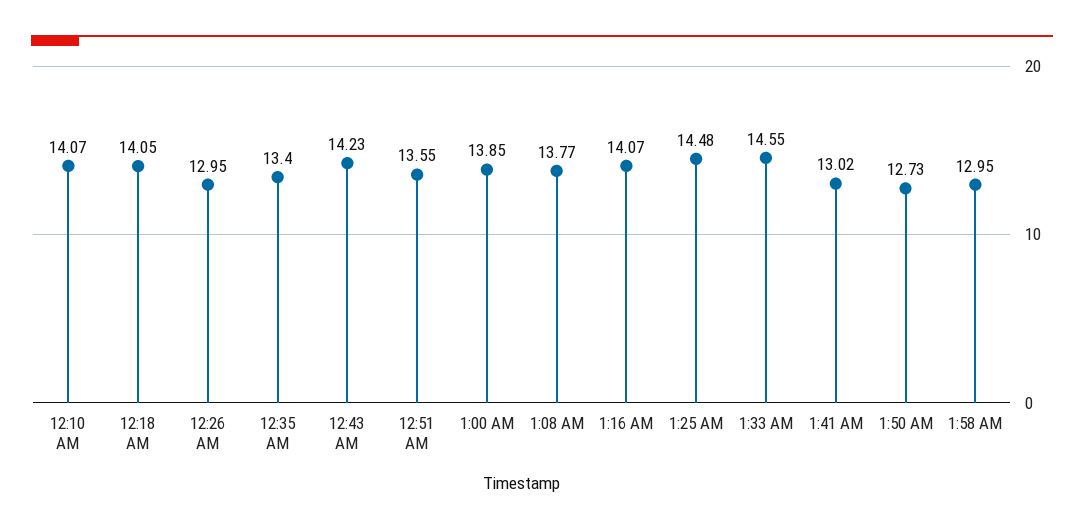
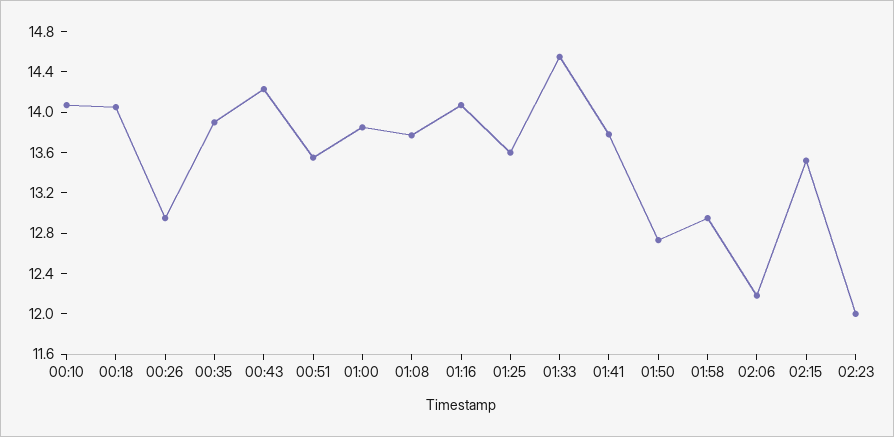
12:35 AM: 13.4 -> 13.9
1:25 AM: 14.48 -> 13.6
1:41 AM: 13.02 -> 13.8
02:06: none -> 12.2
02:15: none -> 13.5
02:23: none -> 12

